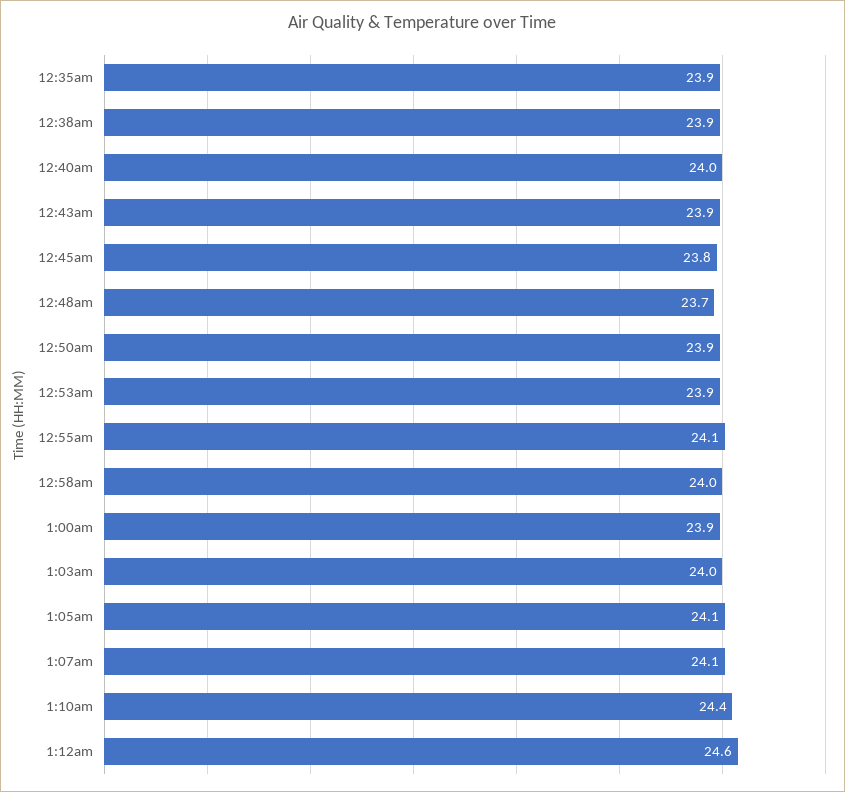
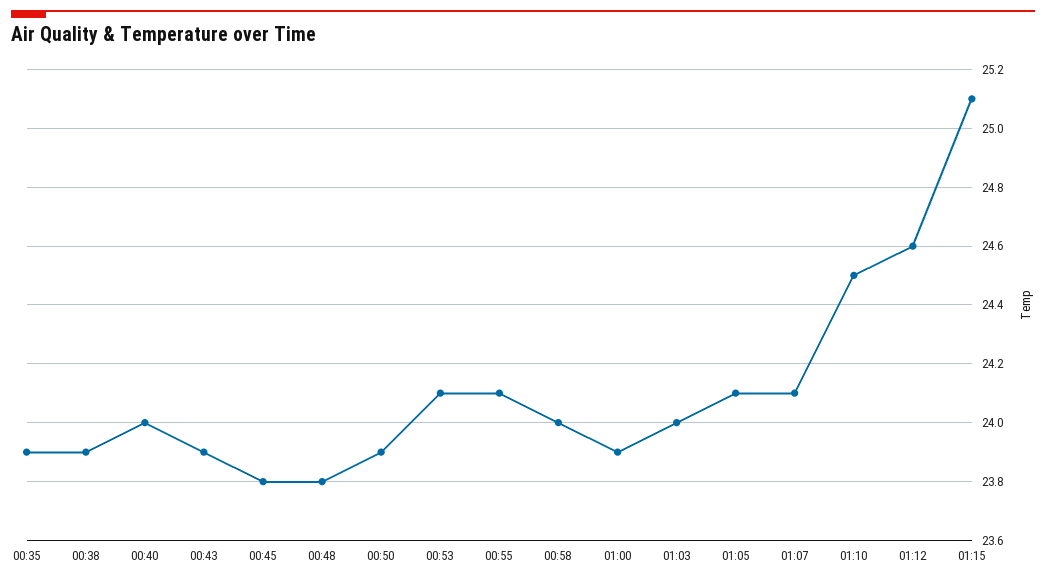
12:48am: 23.7 -> 23.8
12:53am: 23.9 -> 24.1
1:10am: 24.4 -> 24.5
01:15: none -> 25.1

